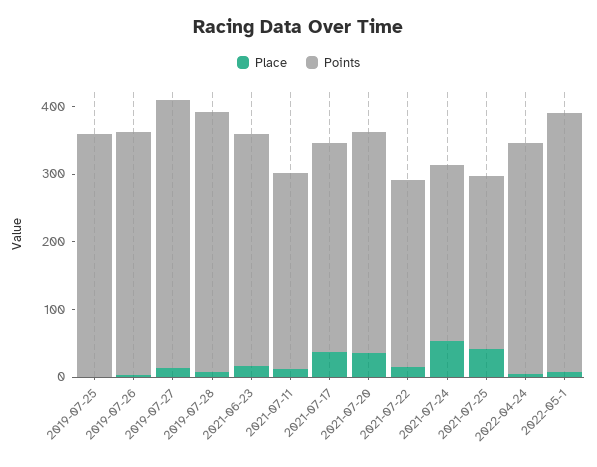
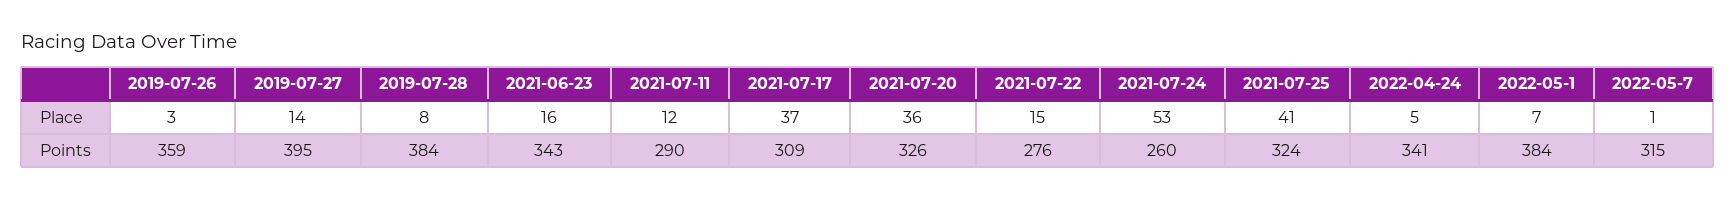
Place, 2019-07-25: 0 -> none
Points, 2019-07-25: 360 -> none
Points, 2021-07-25: 260 -> 324
Place, 2022-05-7: none -> 1
Points, 2022-05-7: none -> 315

